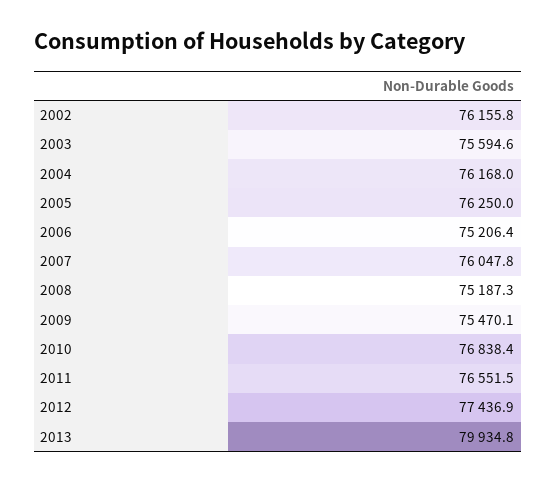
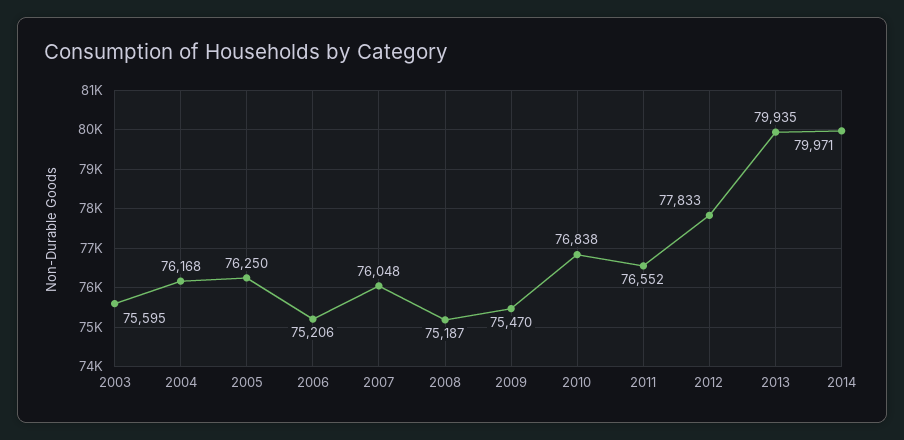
2002: 76155.8 -> none
2012: 77436.9 -> 77833
2014: none -> 79971

